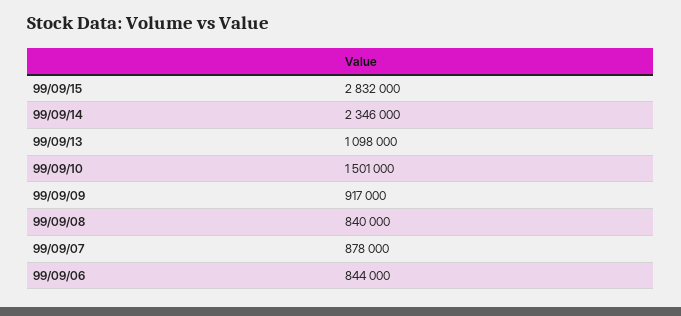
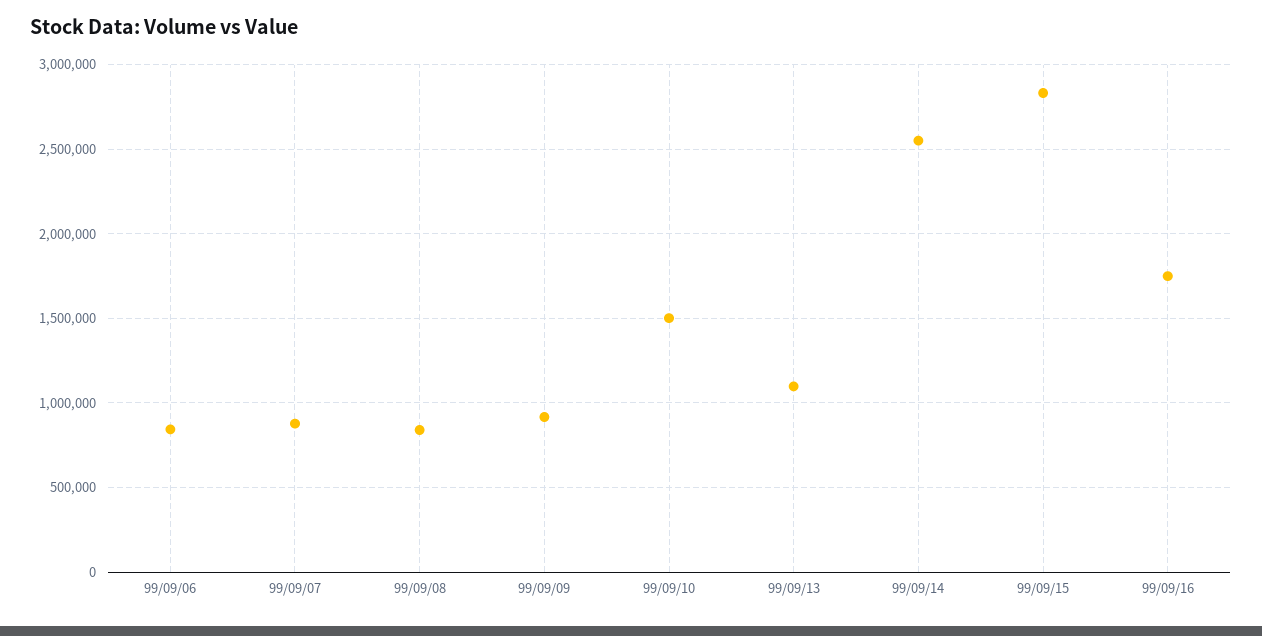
99/09/14: 2346000 -> 2550000
99/09/16: none -> 1750000

